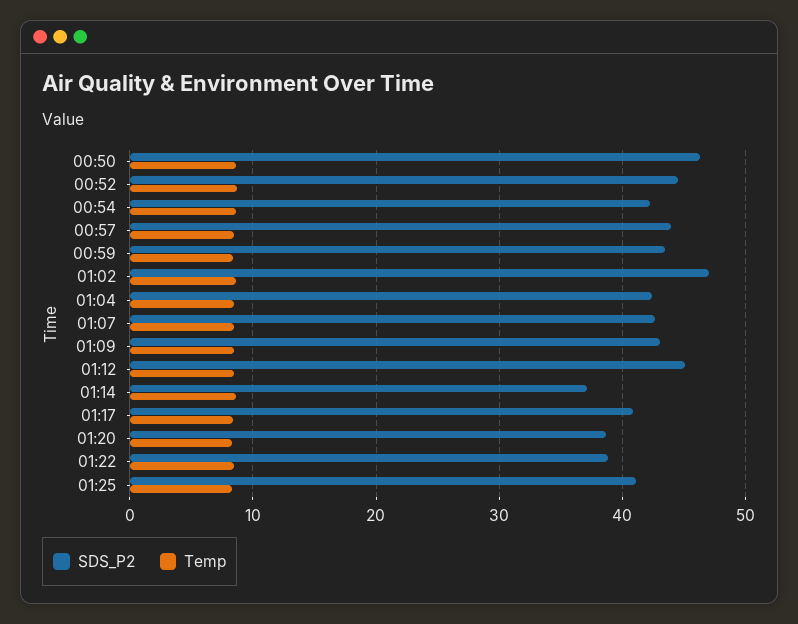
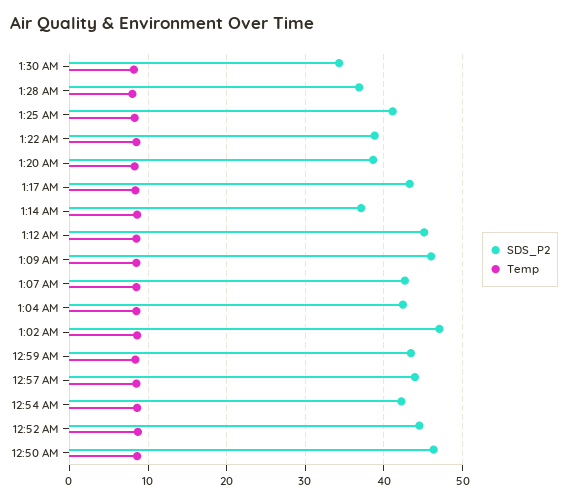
SDS_P2, 01:09: 43 -> 46
SDS_P2, 01:17: 41 -> 43
SDS_P2, 1:30 AM: none -> 34
Temp, 1:30 AM: none -> 8
SDS_P2, 1:28 AM: none -> 37
Temp, 1:28 AM: none -> 8

